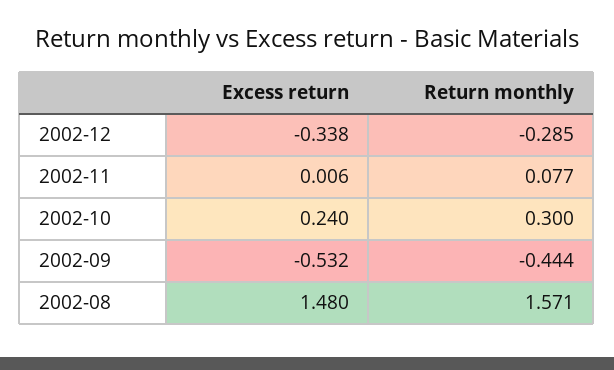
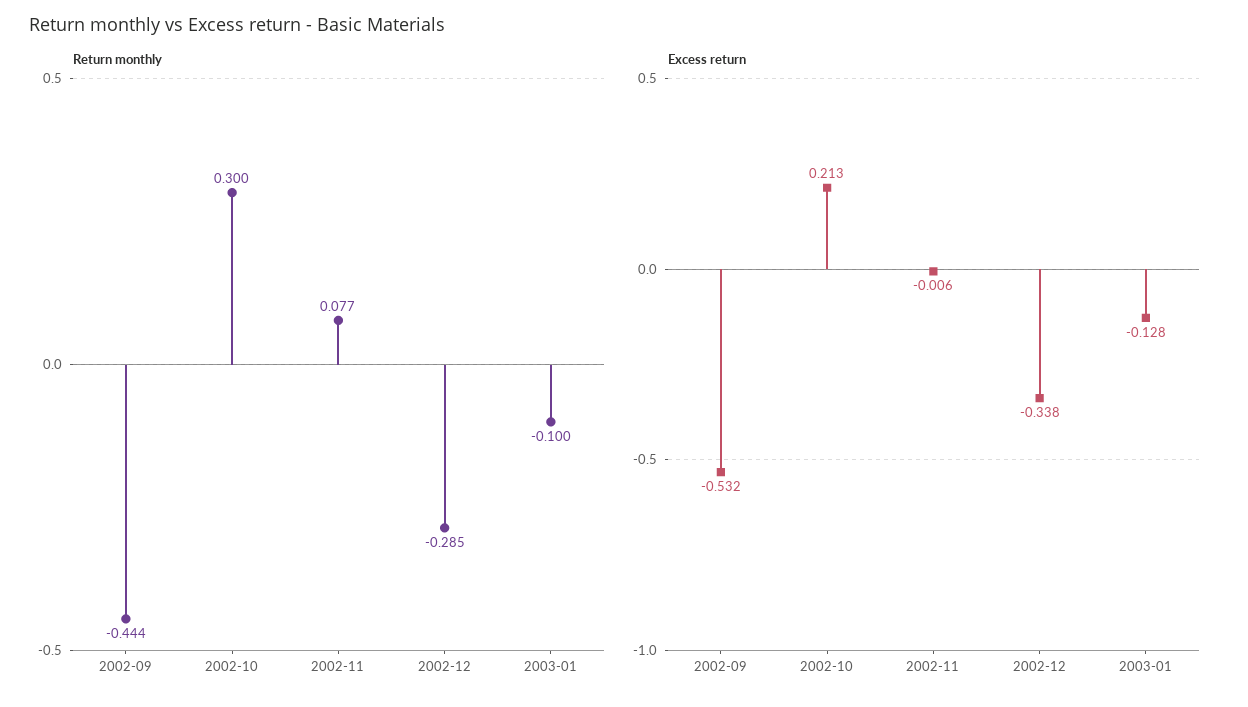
Excess return, 2002-11: 0.006 -> -0.006
Excess return, 2002-10: 0.24 -> 0.213
Excess return, 2002-08: 1.48 -> none
Return monthly, 2002-08: 1.571 -> none
Return monthly, 2003-01: none -> -0.1
Excess return, 2003-01: none -> -0.128

